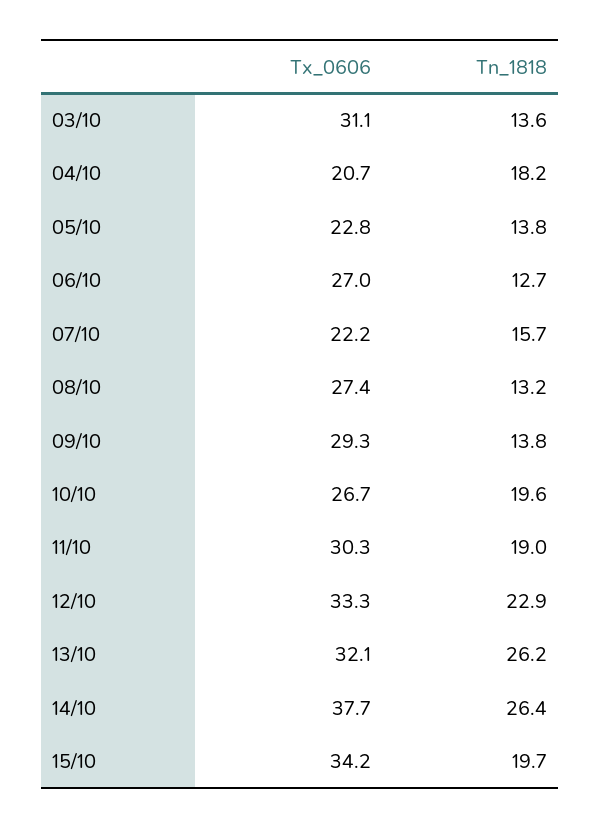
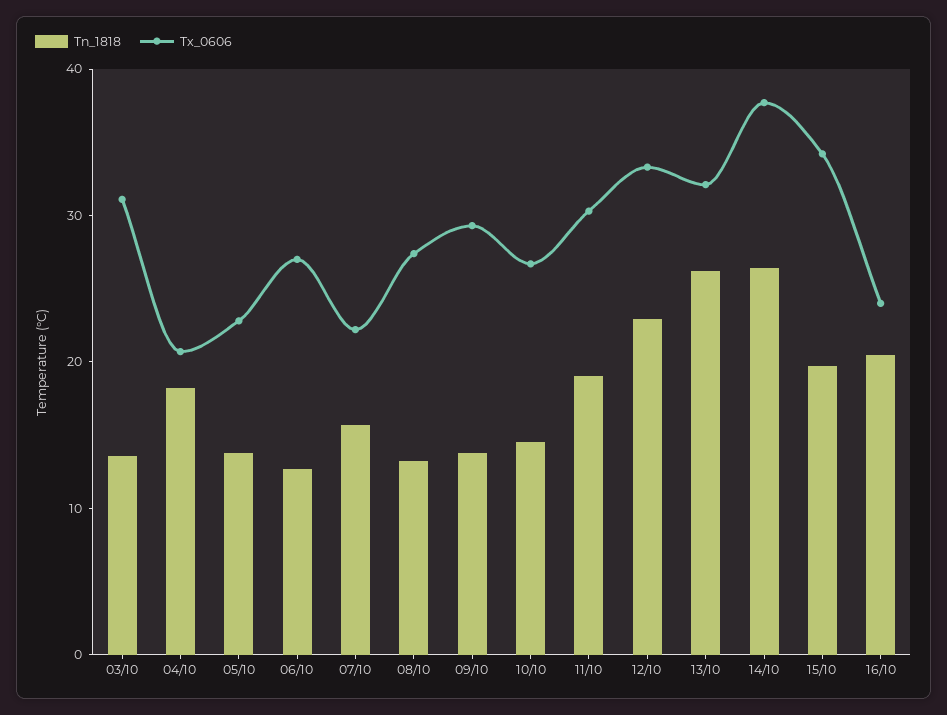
Tn_1818, 10/10: 19.6 -> 14
Tn_1818, 16/10: none -> 20
Tx_0606, 16/10: none -> 24

